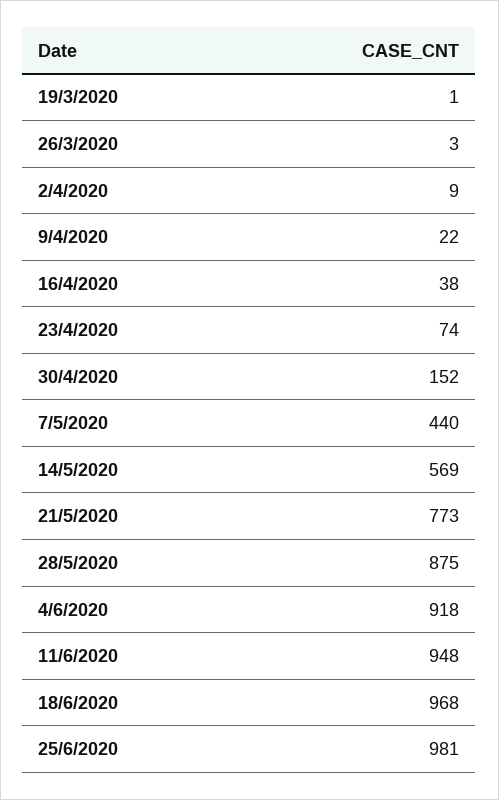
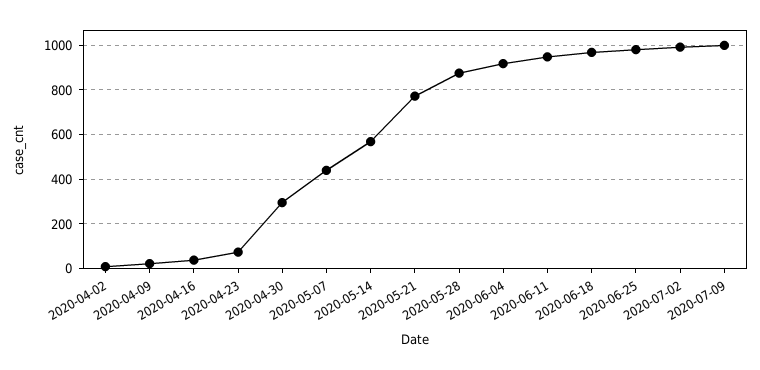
19/3/2020: 1 -> none
26/3/2020: 3 -> none
30/4/2020: 152 -> 300
2020-07-02: none -> 1000
2020-07-09: none -> 1000

